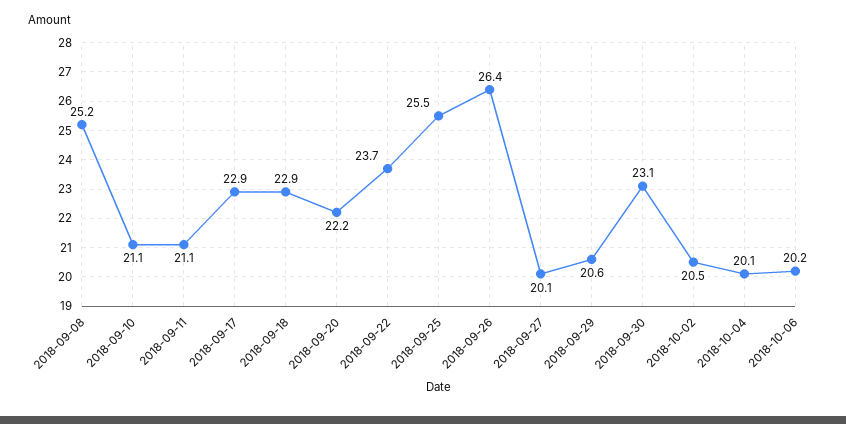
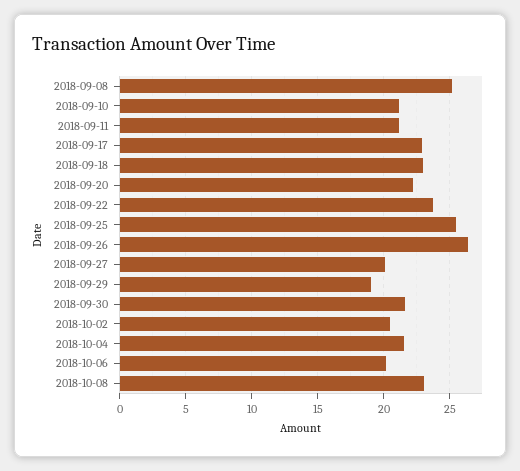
2018-09-29: 20.6 -> 19
2018-09-30: 23.1 -> 21.5
2018-10-04: 20.1 -> 21.5
2018-10-08: none -> 23

